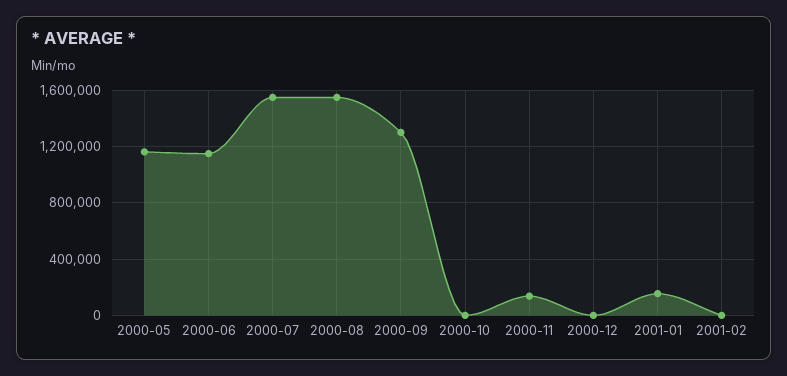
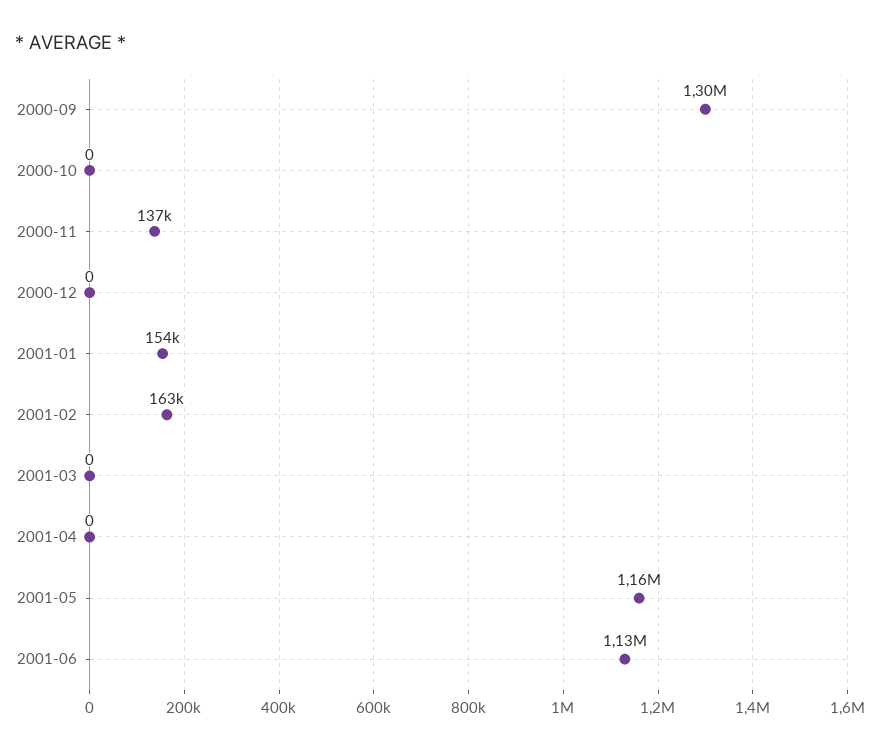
2000-05: 1150000 -> none
2000-06: 1150000 -> none
2000-07: 1550000 -> none
2000-08: 1550000 -> none
2001-02: 0 -> 163000
2001-03: none -> 0
2001-04: none -> 0
2001-05: none -> 1160000
2001-06: none -> 1130000

